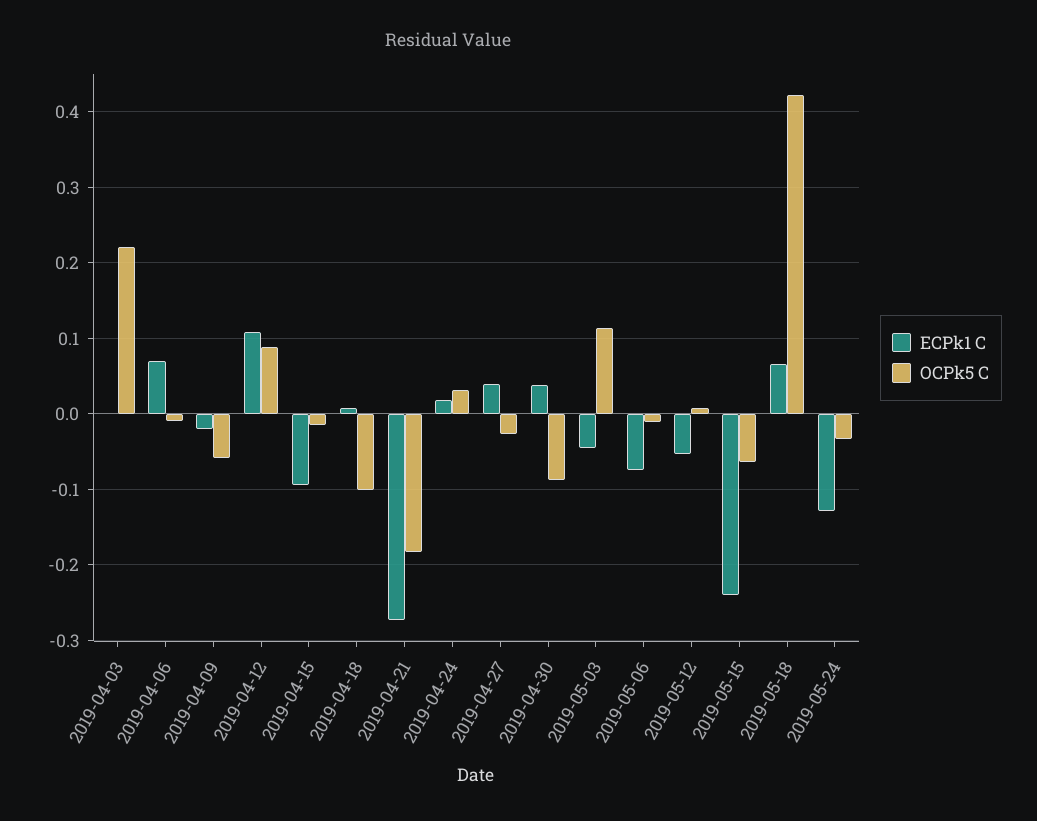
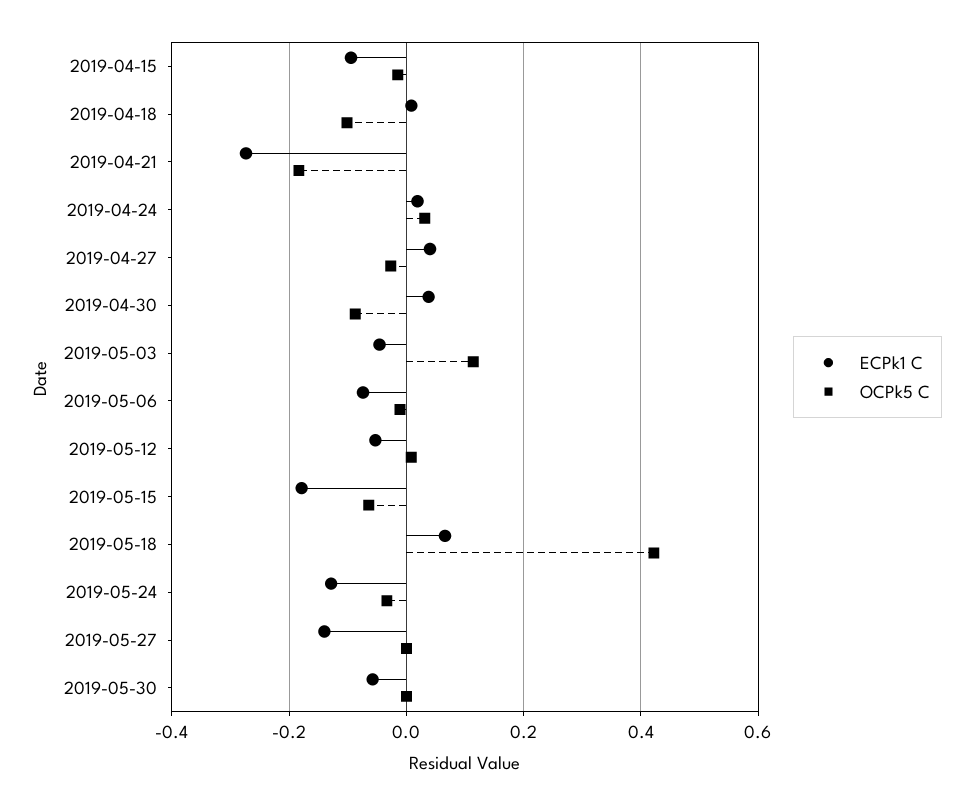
ECPk1 C, 2019-04-03: 0 -> none
OCPk5 C, 2019-04-03: 0.22 -> none
ECPk1 C, 2019-04-06: 0.07 -> none
OCPk5 C, 2019-04-06: -0.01 -> none
ECPk1 C, 2019-04-09: -0.02 -> none
OCPk5 C, 2019-04-09: -0.06 -> none
ECPk1 C, 2019-04-12: 0.11 -> none
OCPk5 C, 2019-04-12: 0.09 -> none
ECPk1 C, 2019-05-15: -0.24 -> -0.18
ECPk1 C, 2019-05-27: none -> -0.14
OCPk5 C, 2019-05-27: none -> 0
ECPk1 C, 2019-05-30: none -> -0.06
OCPk5 C, 2019-05-30: none -> 0

